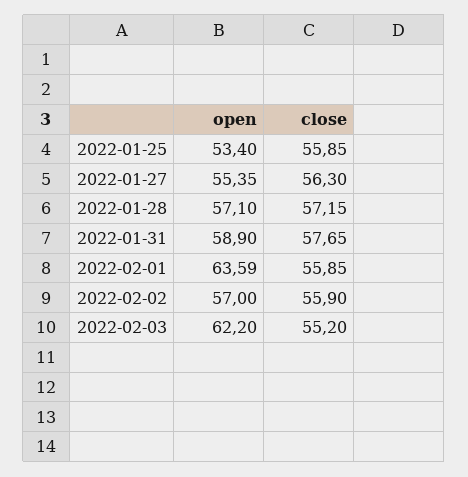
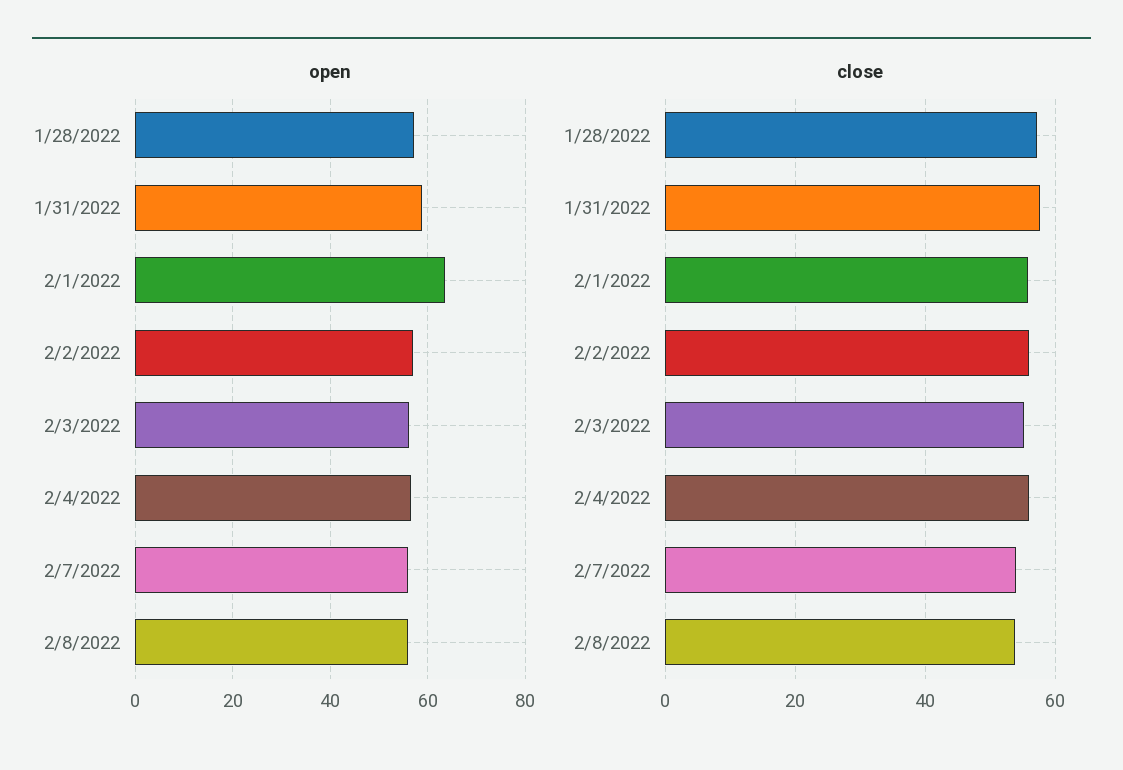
open, 2022-01-25: 53.4 -> none
close, 2022-01-25: 55.85 -> none
open, 2022-01-27: 55.35 -> none
close, 2022-01-27: 56.3 -> none
open, 2022-02-03: 62.2 -> 56
open, 2/4/2022: none -> 56
open, 2/7/2022: none -> 56
open, 2/8/2022: none -> 56
close, 2/4/2022: none -> 56
close, 2/7/2022: none -> 54
close, 2/8/2022: none -> 54

